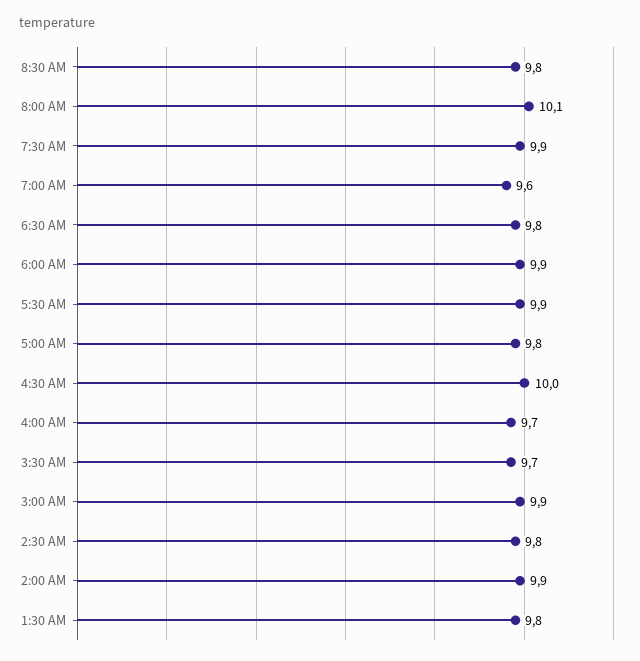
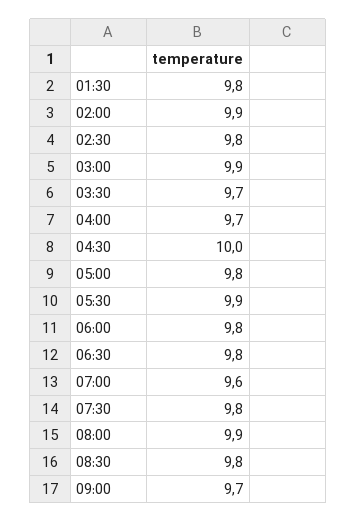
8:00 AM: 10.1 -> 9.9
7:30 AM: 9.9 -> 9.8
6:00 AM: 9.9 -> 9.8
09:00: none -> 9.7

